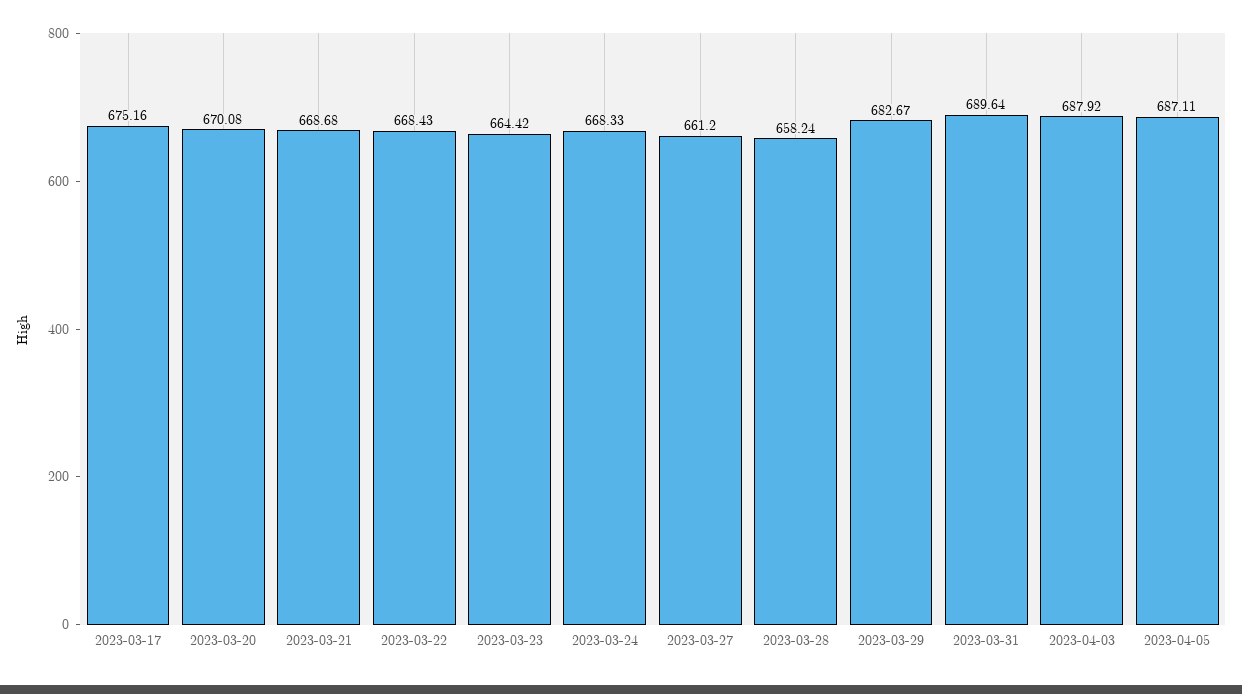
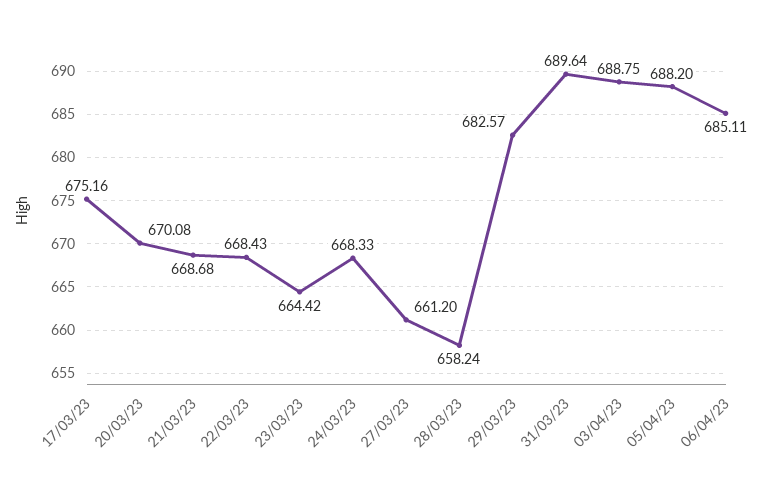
2023-03-29: 682.67 -> 682.57
2023-04-03: 687.92 -> 688.75
2023-04-05: 687.11 -> 688.2
06/04/23: none -> 685.11

